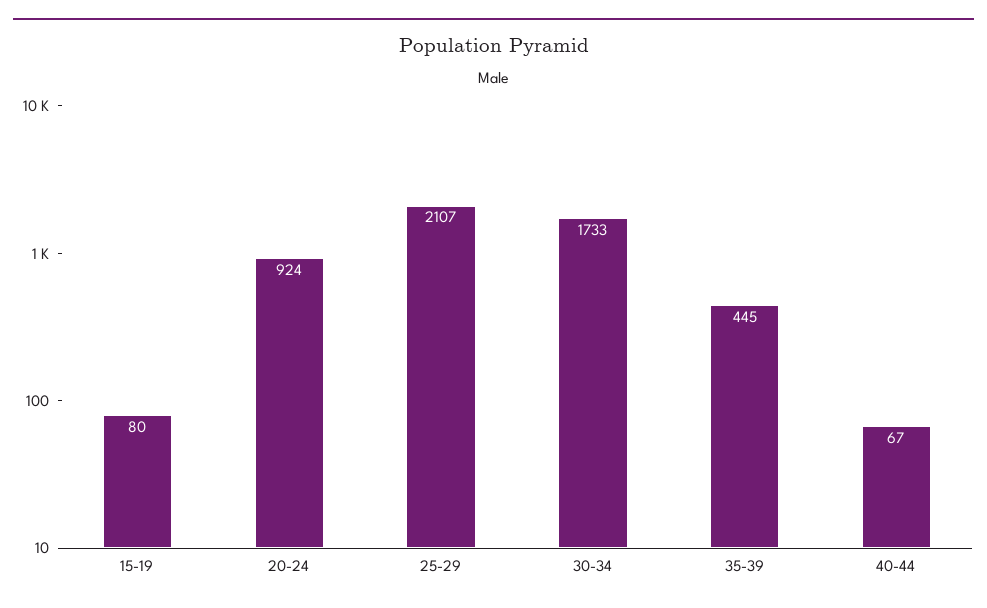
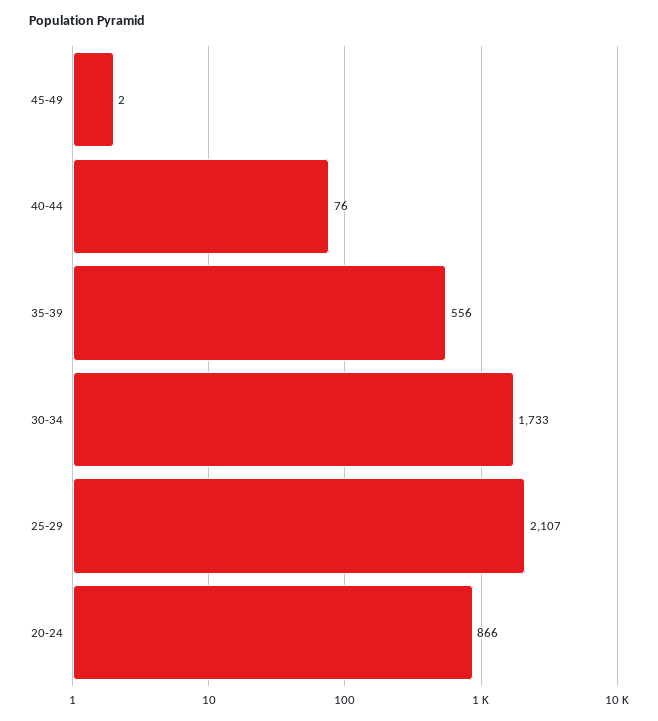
15-19: 80 -> none
20-24: 924 -> 866
35-39: 445 -> 556
40-44: 67 -> 76
45-49: none -> 2

